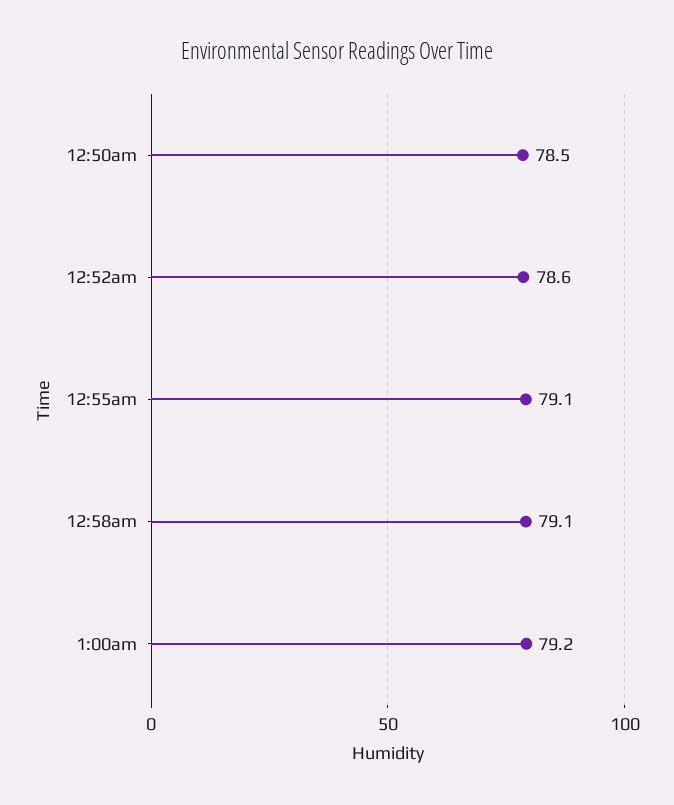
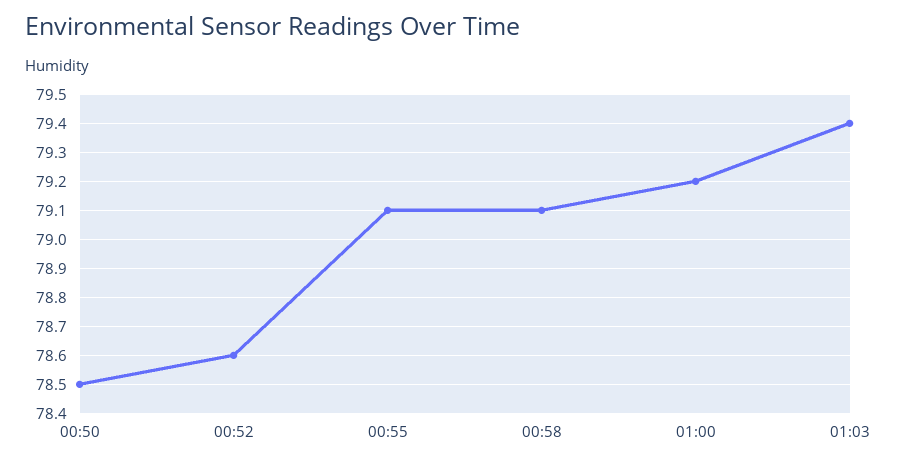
01:03: none -> 79.4

